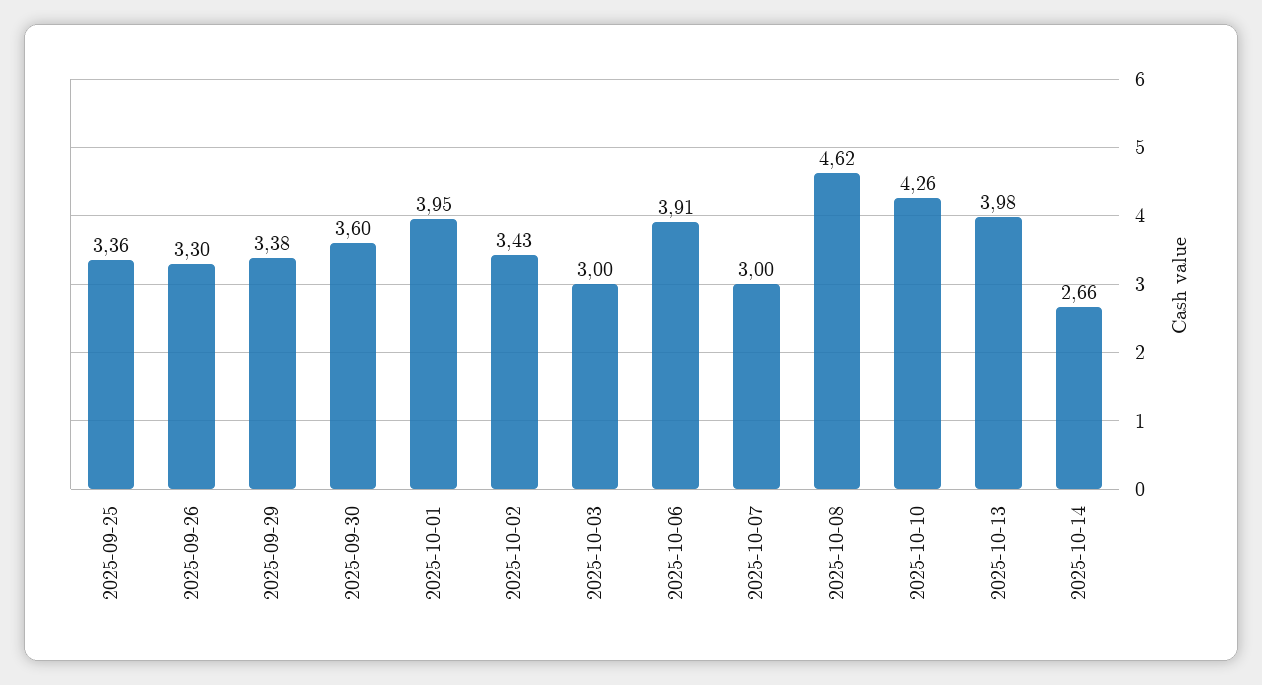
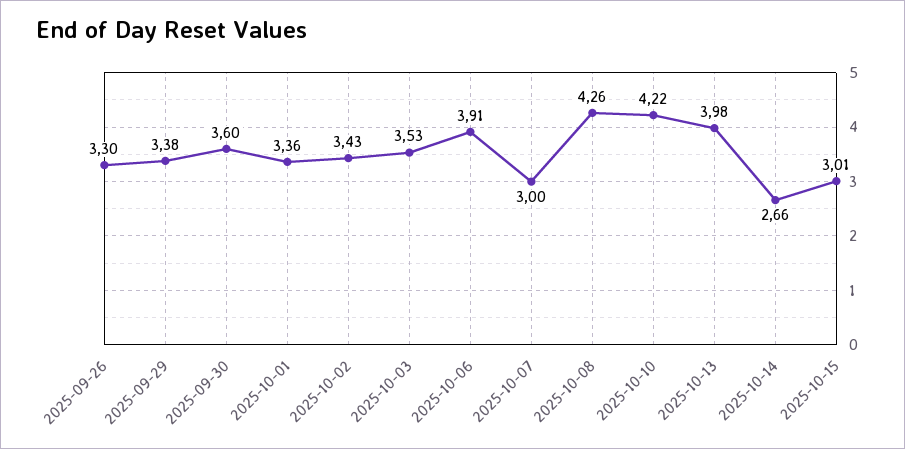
2025-09-25: 3.36 -> none
2025-10-01: 3.95 -> 3.36
2025-10-03: 3 -> 3.53
2025-10-08: 4.62 -> 4.26
2025-10-10: 4.26 -> 4.22
2025-10-15: none -> 3.01

